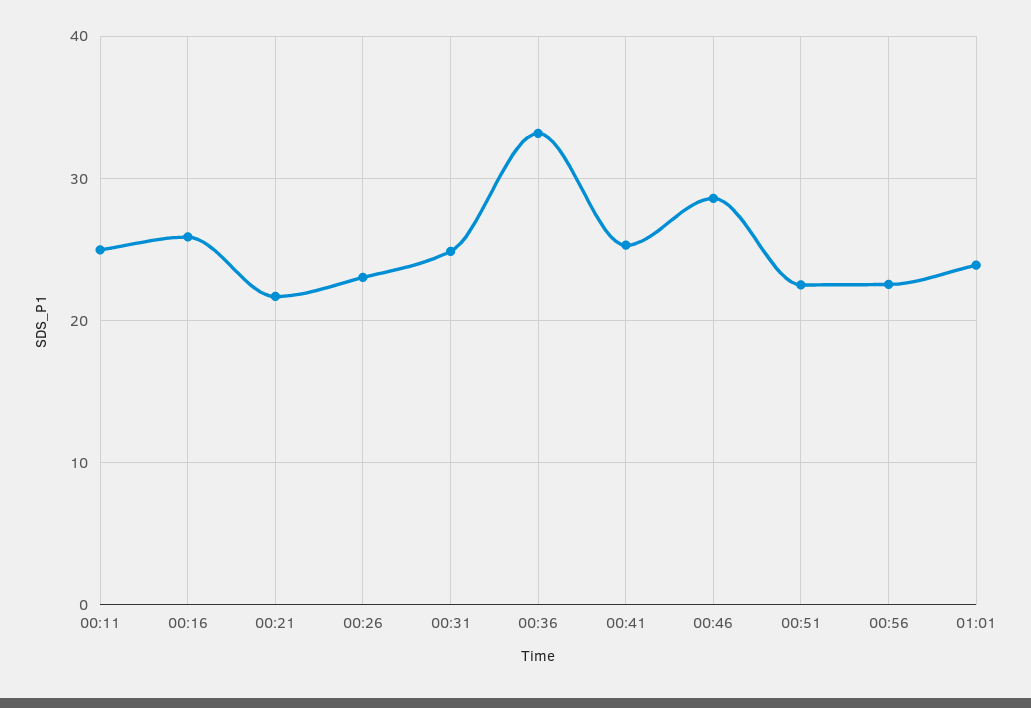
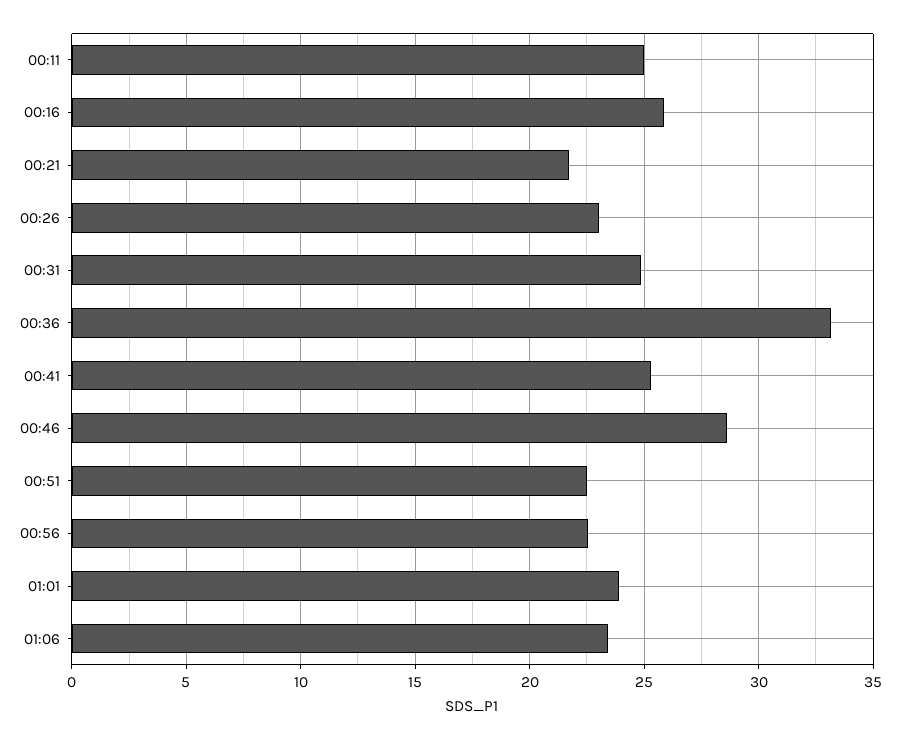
01:06: none -> 23.5

